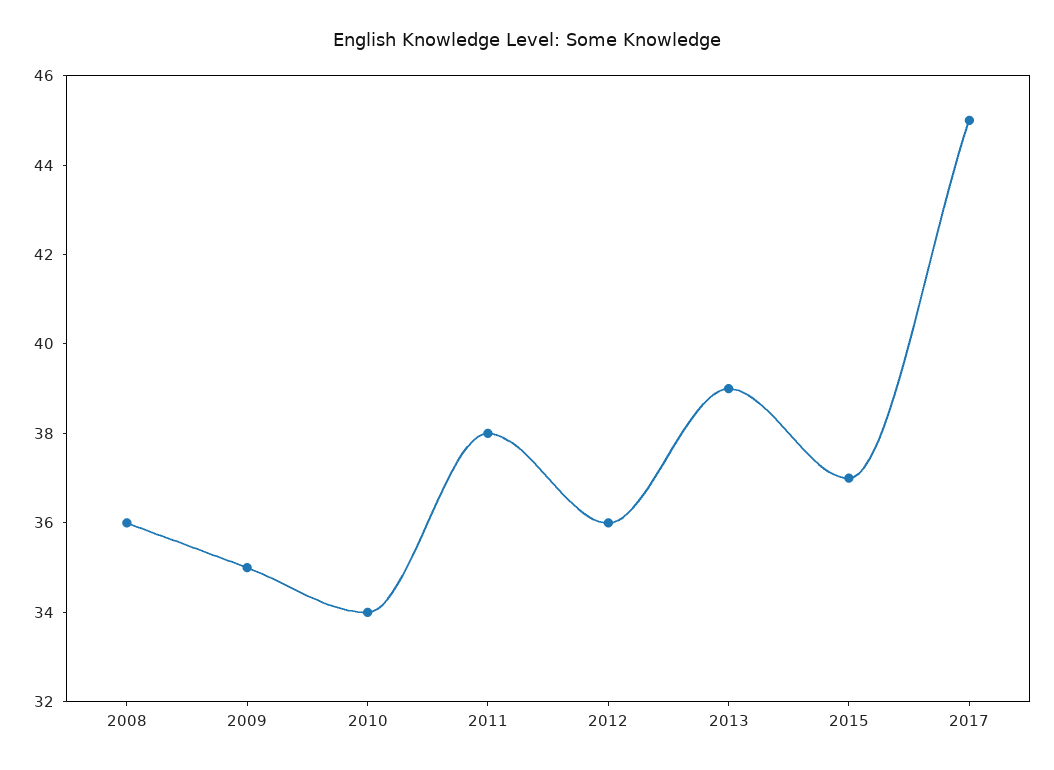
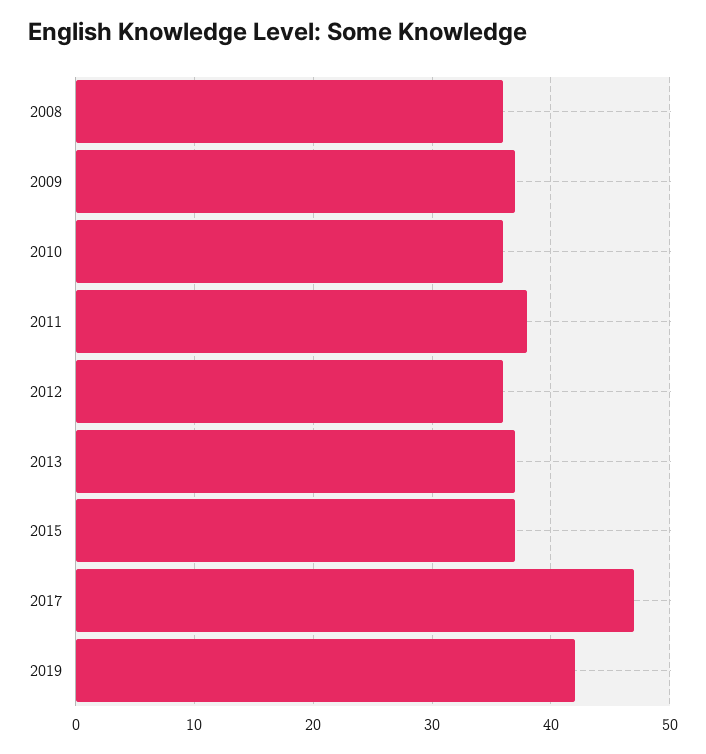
2009: 35 -> 37
2010: 34 -> 36
2013: 39 -> 37
2017: 45 -> 47
2019: none -> 42

